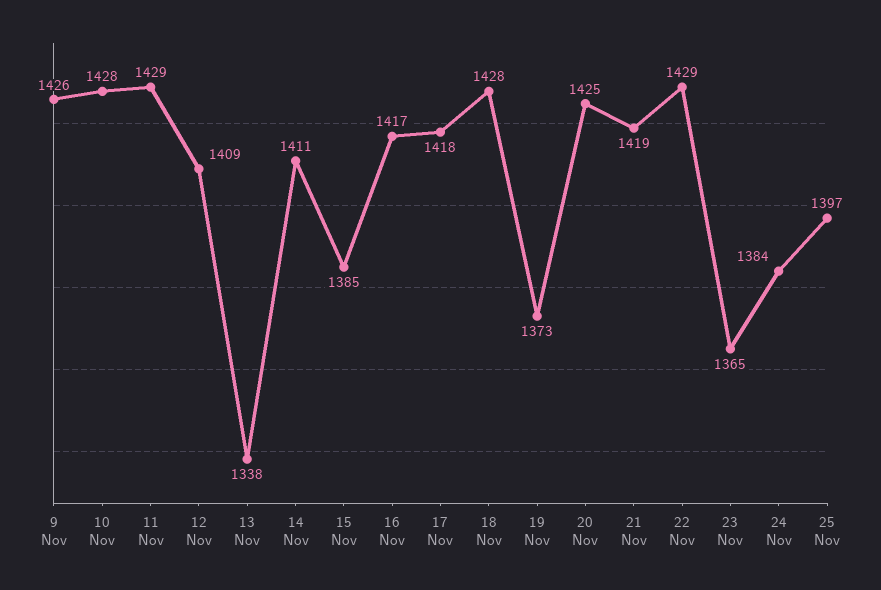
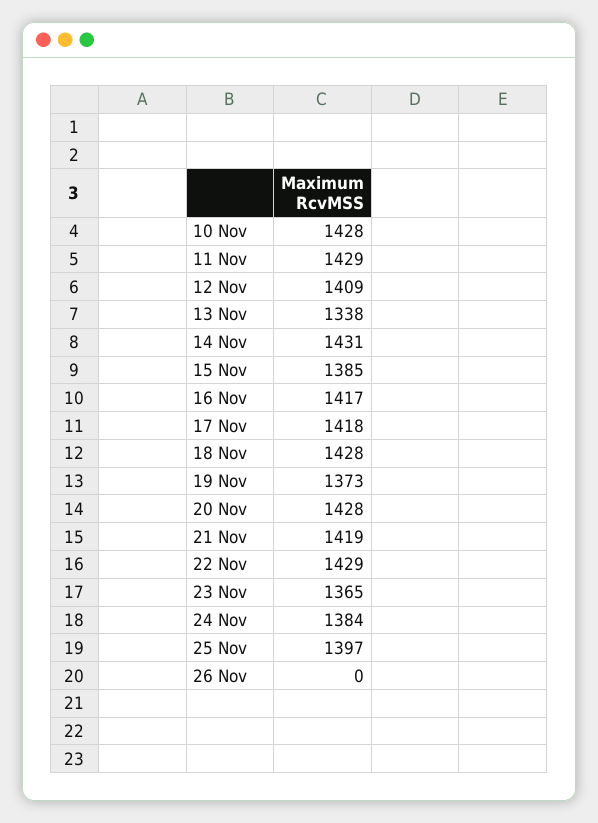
9 Nov: 1426 -> none
14 Nov: 1411 -> 1431
20 Nov: 1425 -> 1428
26 Nov: none -> 0

